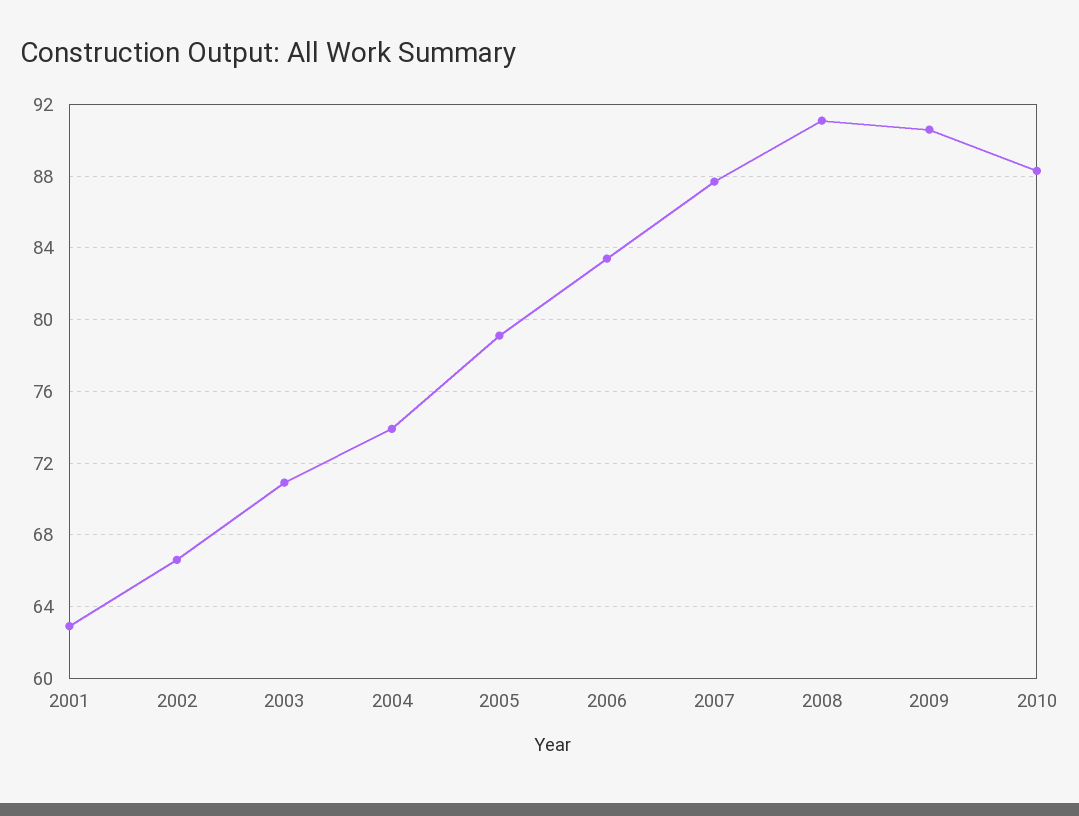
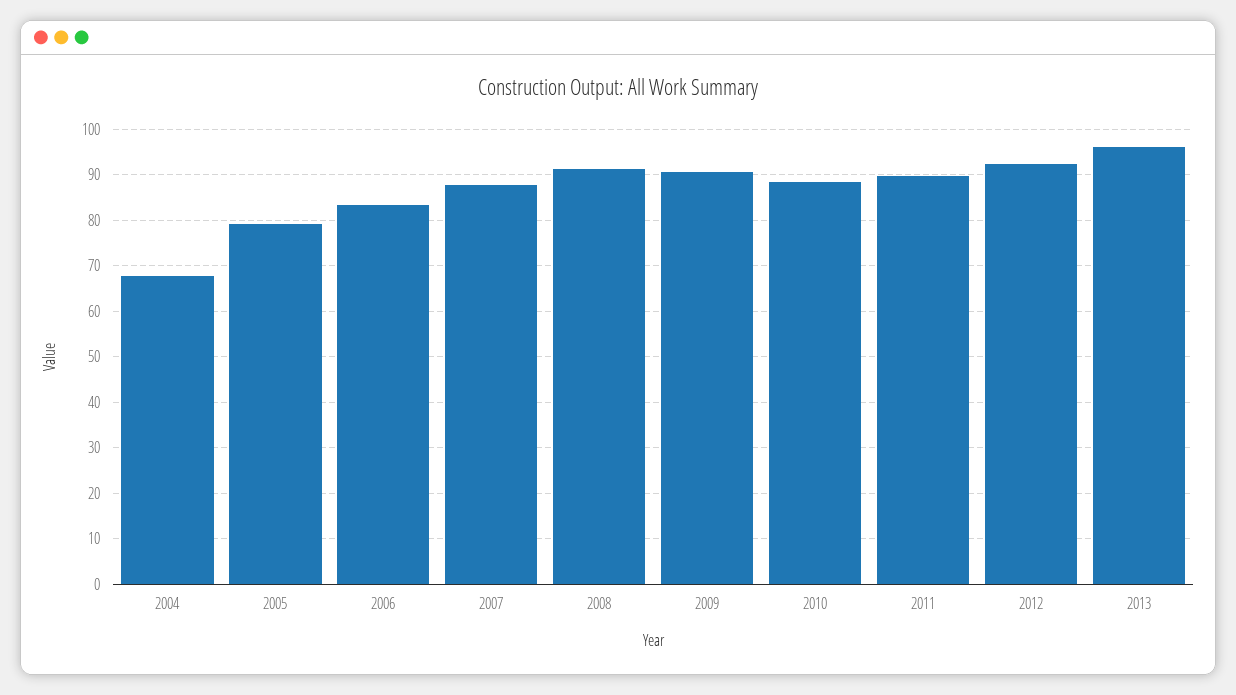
2001: 63 -> none
2002: 66.5 -> none
2003: 71 -> none
2004: 74 -> 68
2011: none -> 90
2012: none -> 92
2013: none -> 96

